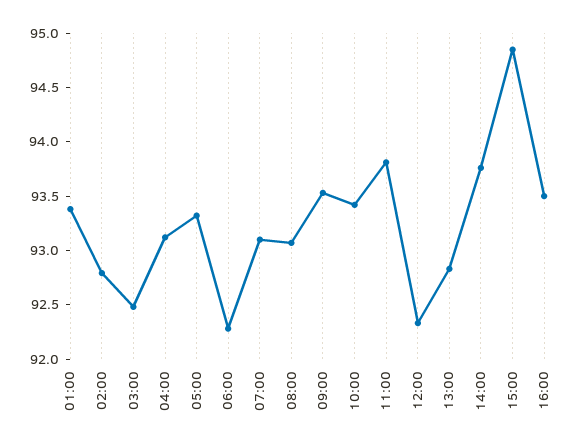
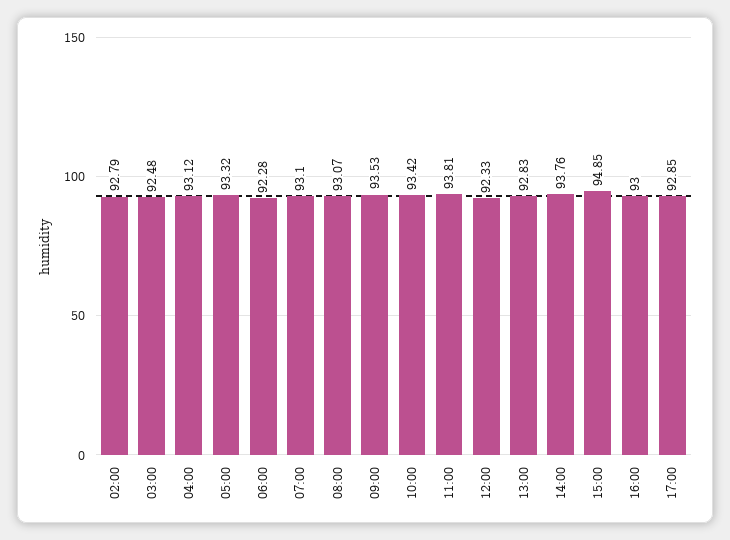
01:00: 93.4 -> none
16:00: 93.5 -> 93
17:00: none -> 92.85

